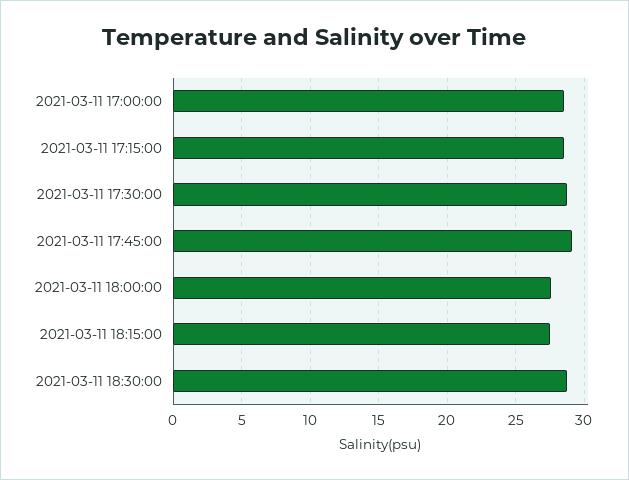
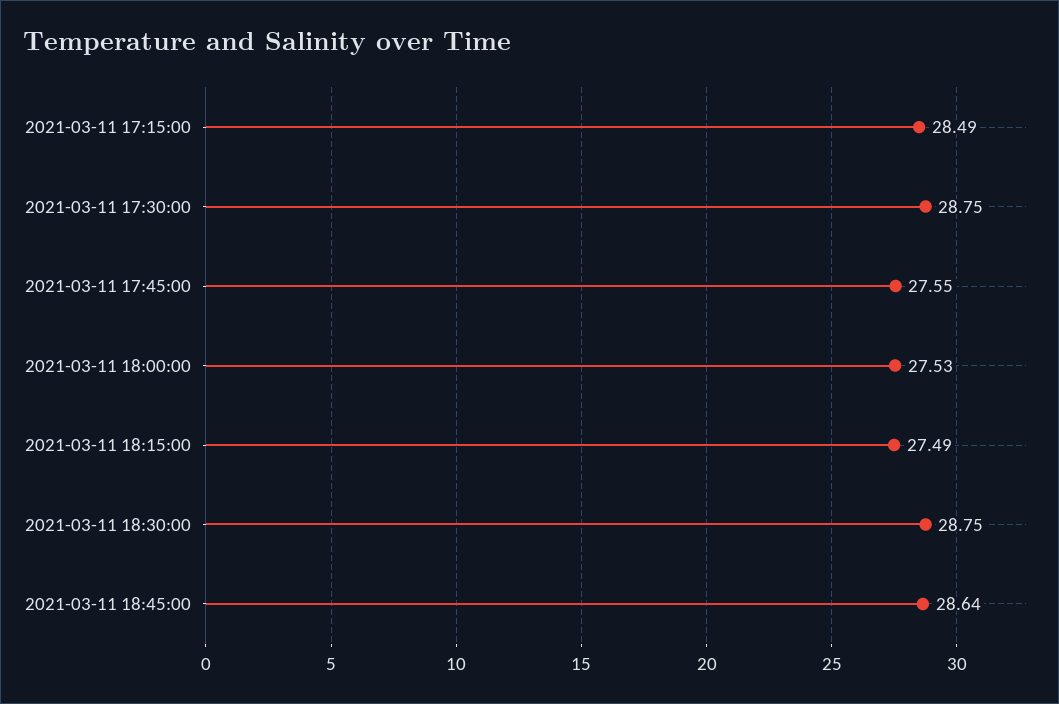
2021-03-11 17:00:00: 28.5 -> none
2021-03-11 17:45:00: 29 -> 27.55
2021-03-11 18:45:00: none -> 28.64

